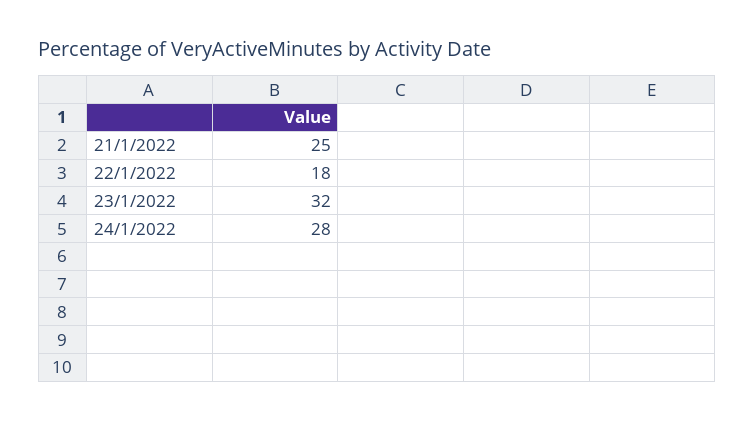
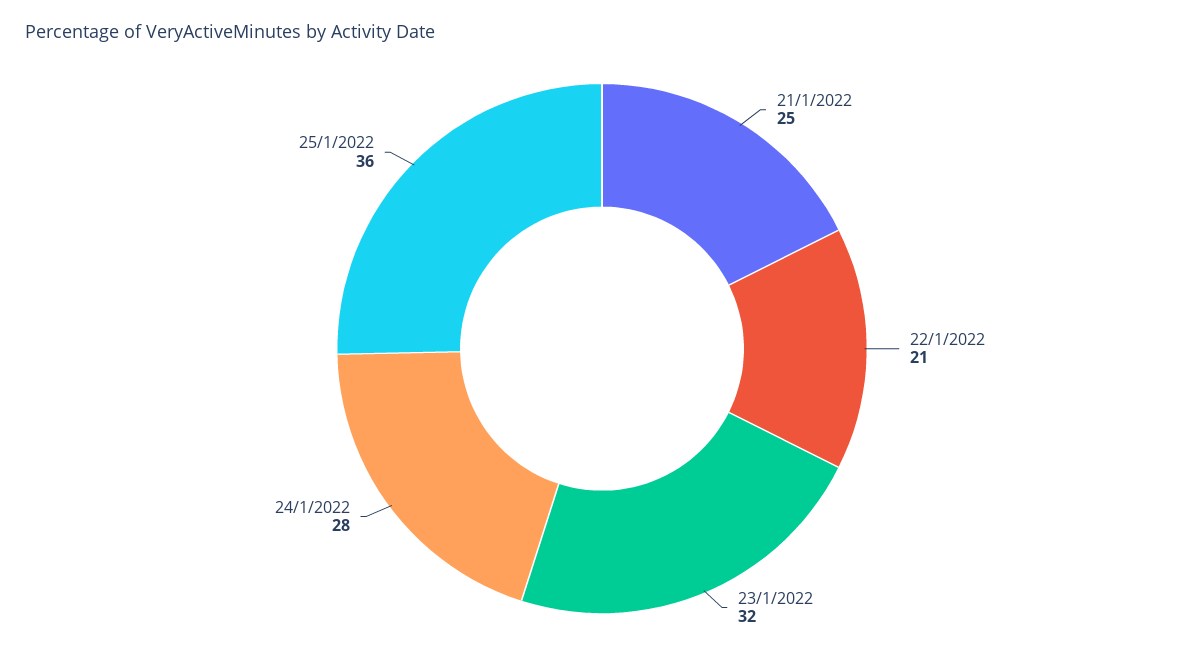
22/1/2022: 18 -> 21
25/1/2022: none -> 36

